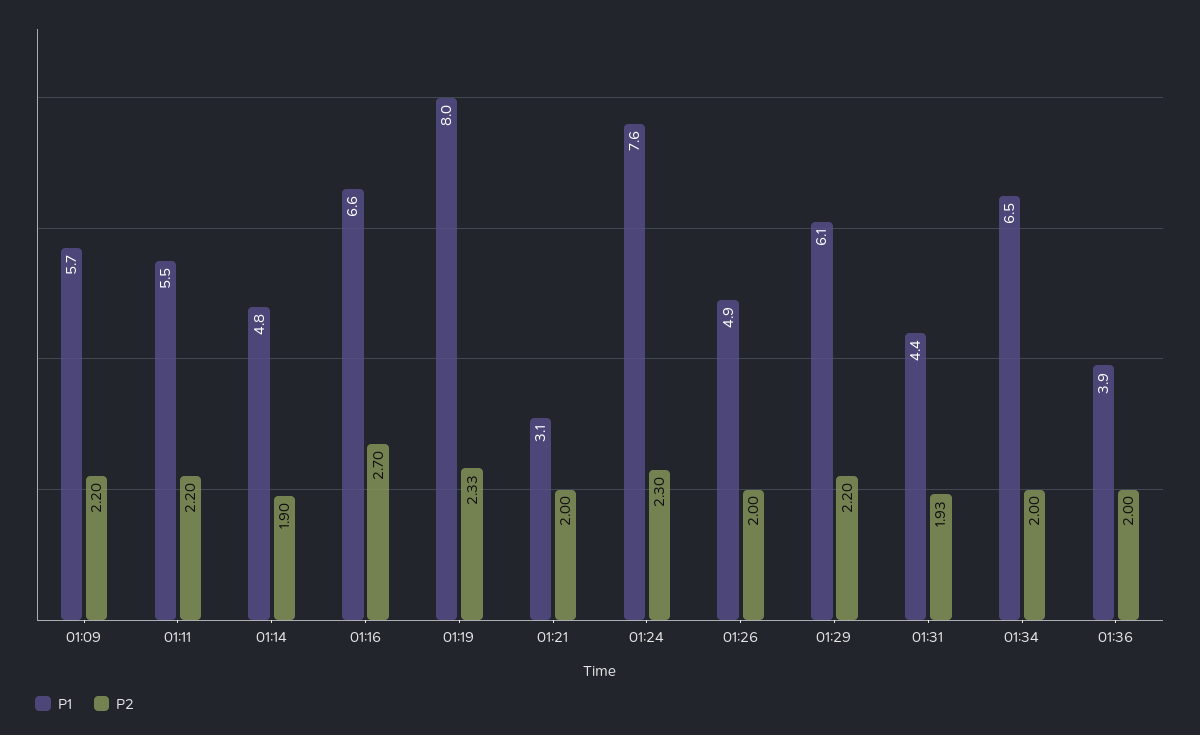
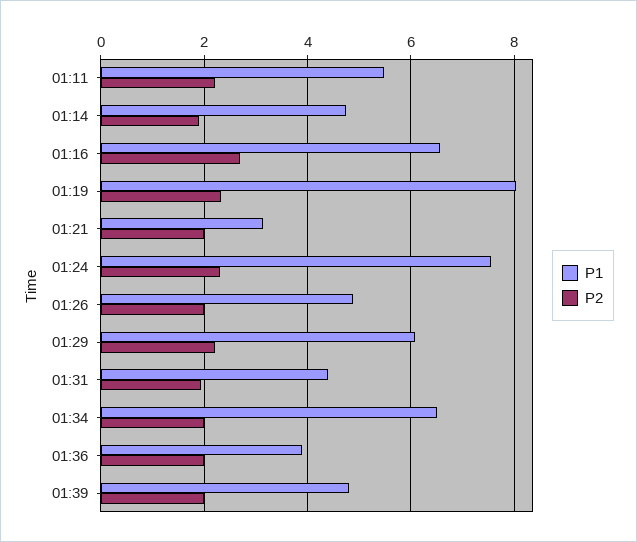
P1, 01:09: 5.7 -> none
P2, 01:09: 2.2 -> none
P1, 01:39: none -> 4.8
P2, 01:39: none -> 2

